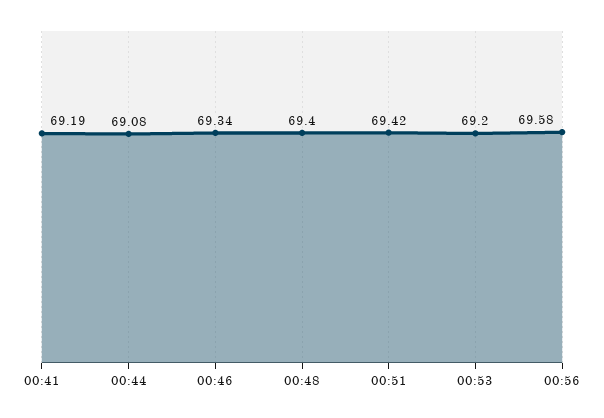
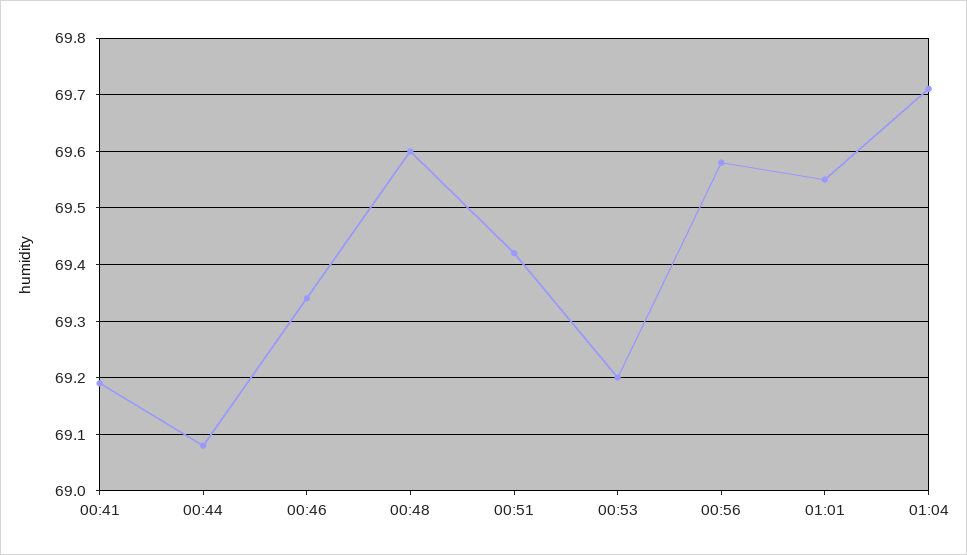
00:48: 69.4 -> 69.6
01:01: none -> 69.55
01:04: none -> 69.7

